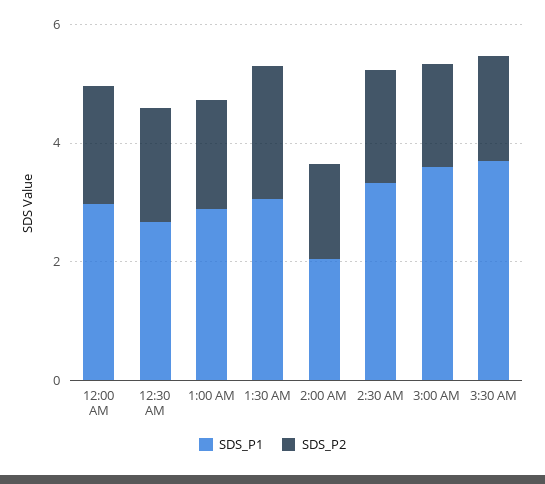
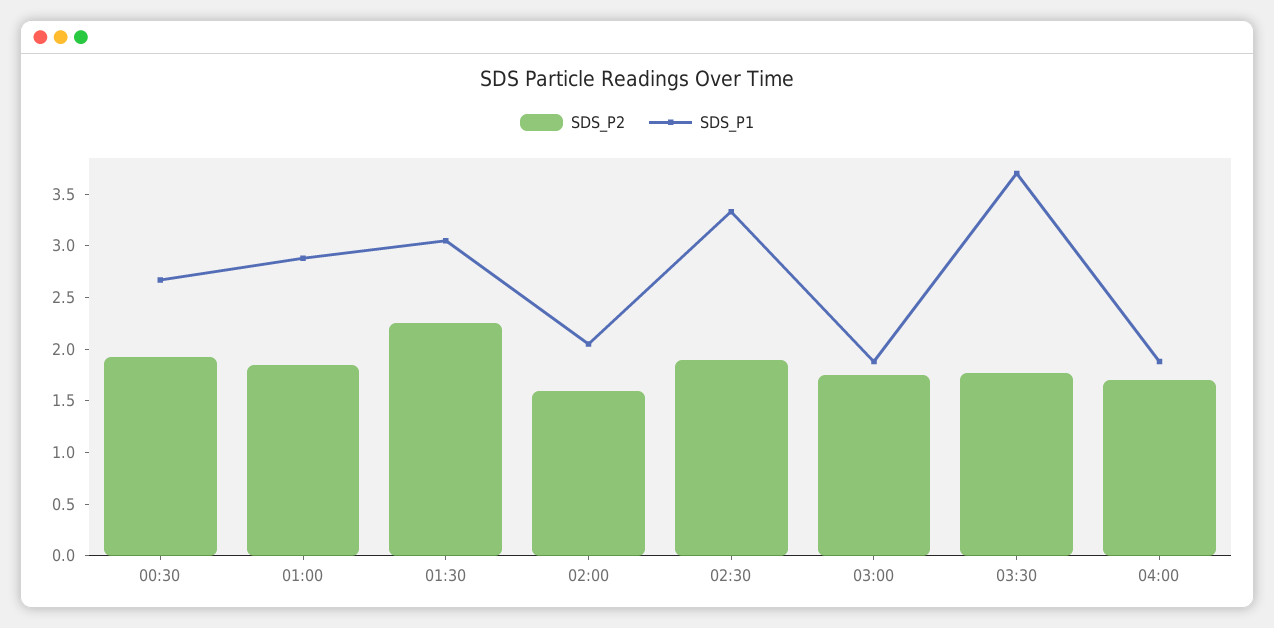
SDS_P1, 12:00 AM: 3 -> none
SDS_P2, 12:00 AM: 2 -> none
SDS_P1, 3:00 AM: 3.5 -> 1.9
SDS_P2, 04:00: none -> 1.7
SDS_P1, 04:00: none -> 1.9

